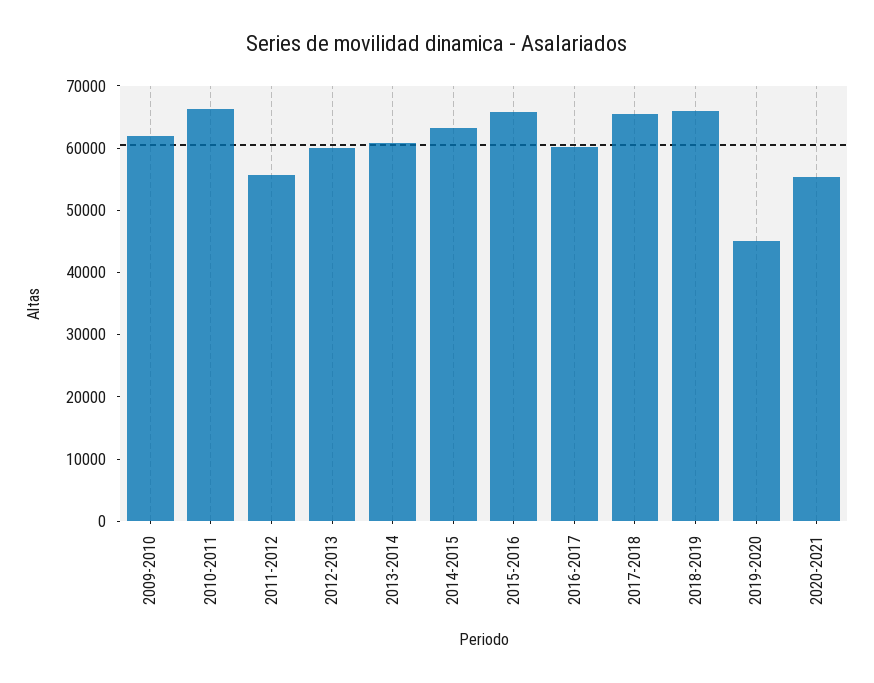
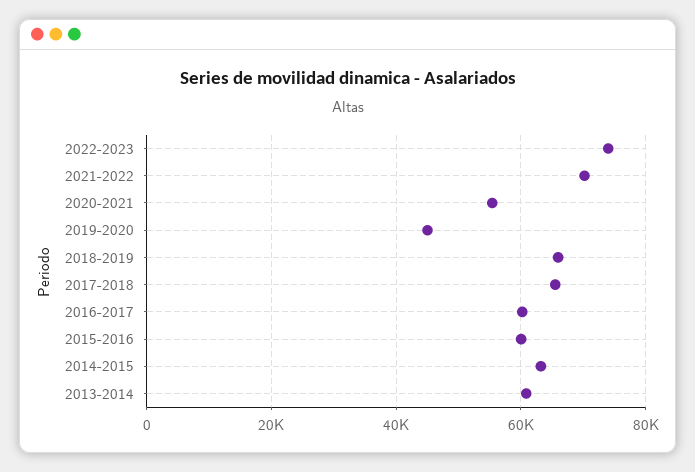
2009-2010: 62000 -> none
2010-2011: 66000 -> none
2011-2012: 56000 -> none
2012-2013: 60000 -> none
2015-2016: 66000 -> 60000
2022-2023: none -> 74000
2021-2022: none -> 70000

